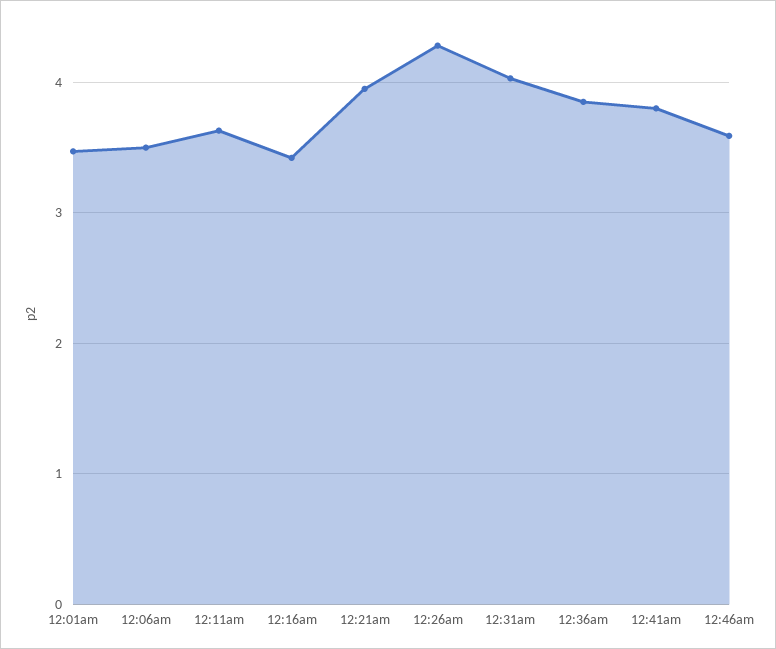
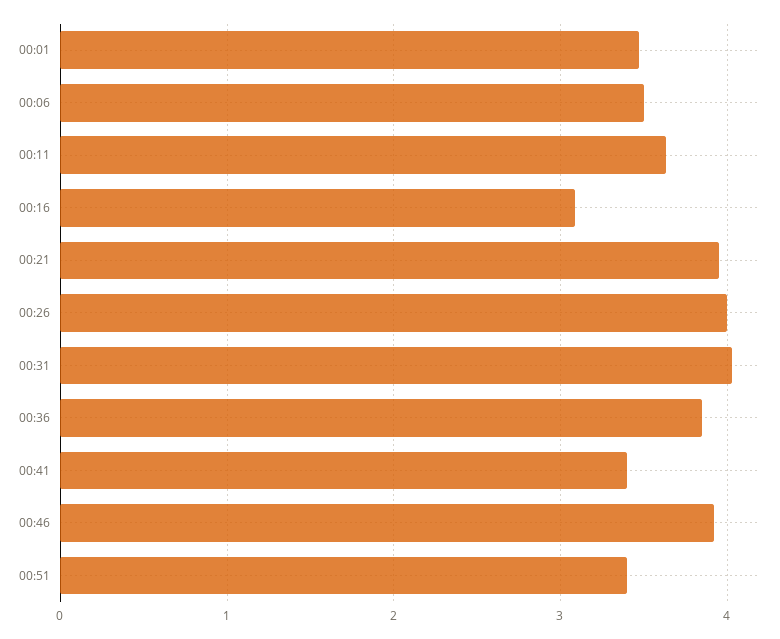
12:16am: 3.4 -> 3.1
12:26am: 4.3 -> 4
12:41am: 3.8 -> 3.4
12:46am: 3.6 -> 3.9
00:51: none -> 3.4

